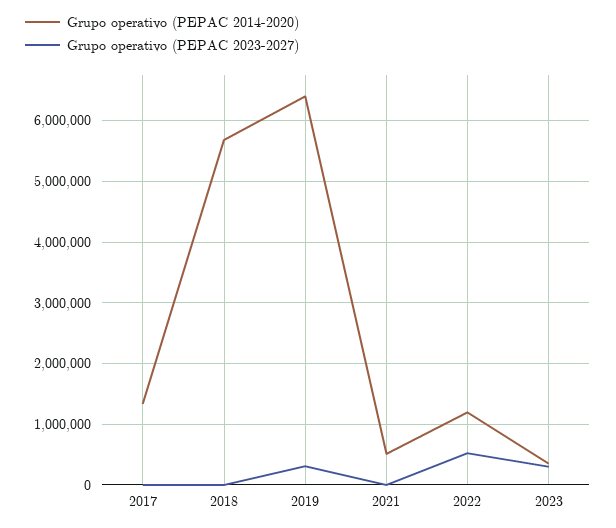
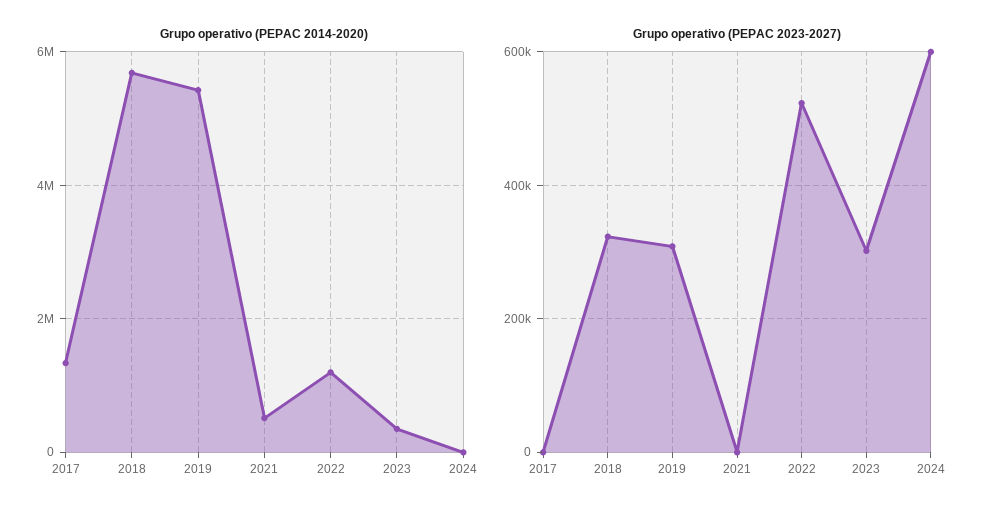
Grupo operativo (PEPAC 2023-2027), 2018: 0 -> 320000
Grupo operativo (PEPAC 2014-2020), 2019: 6400000 -> 5400000
Grupo operativo (PEPAC 2014-2020), 2024: none -> 0
Grupo operativo (PEPAC 2023-2027), 2024: none -> 600000

